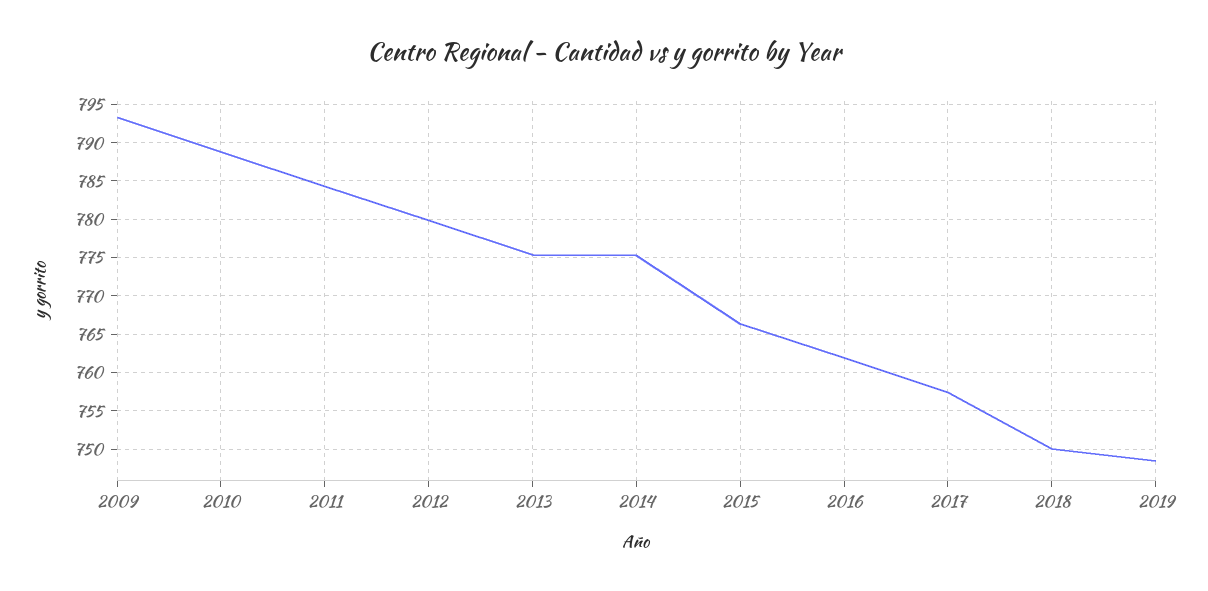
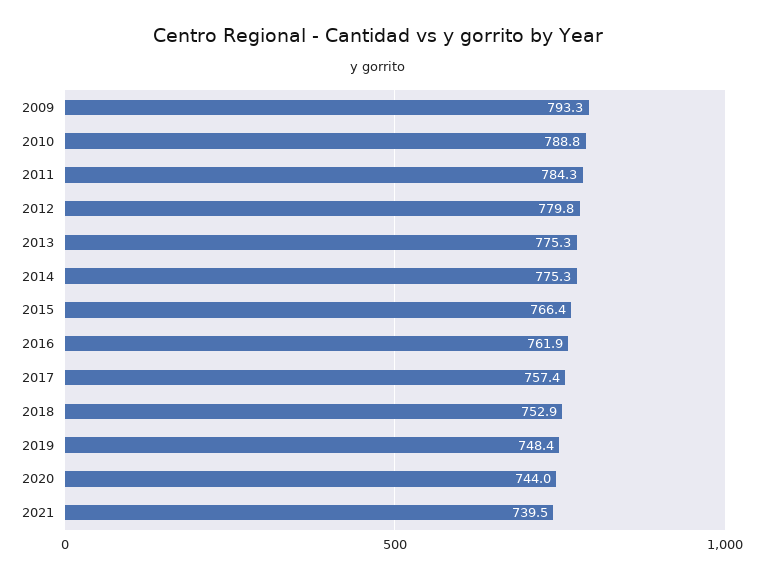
2018: 750 -> 752.9
2020: none -> 744
2021: none -> 739.5

